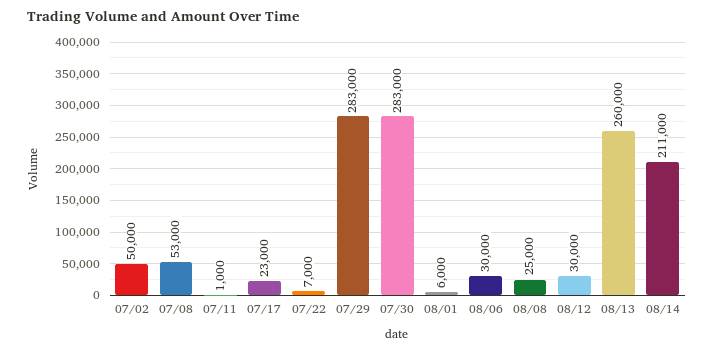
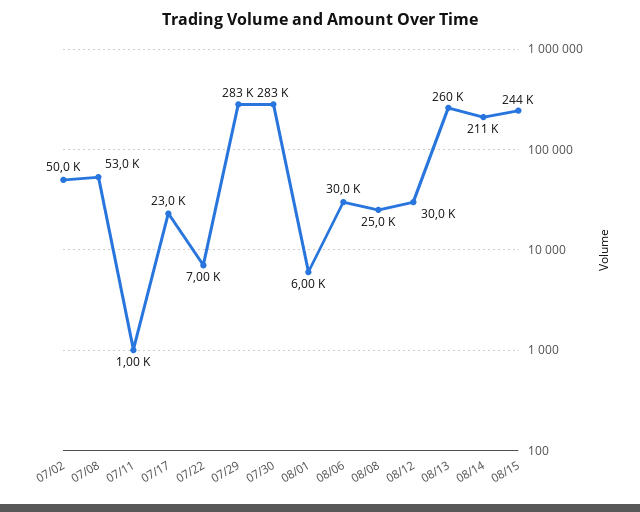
08/15: none -> 244000

